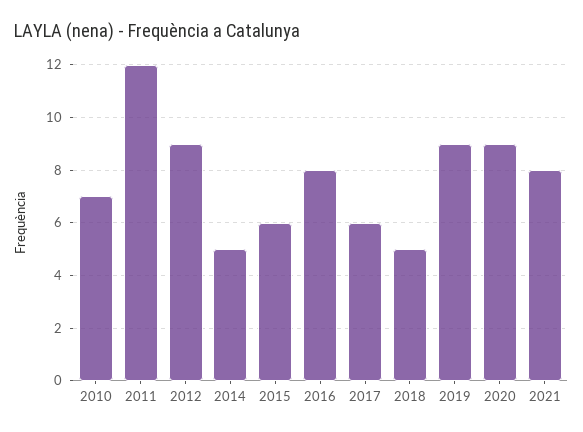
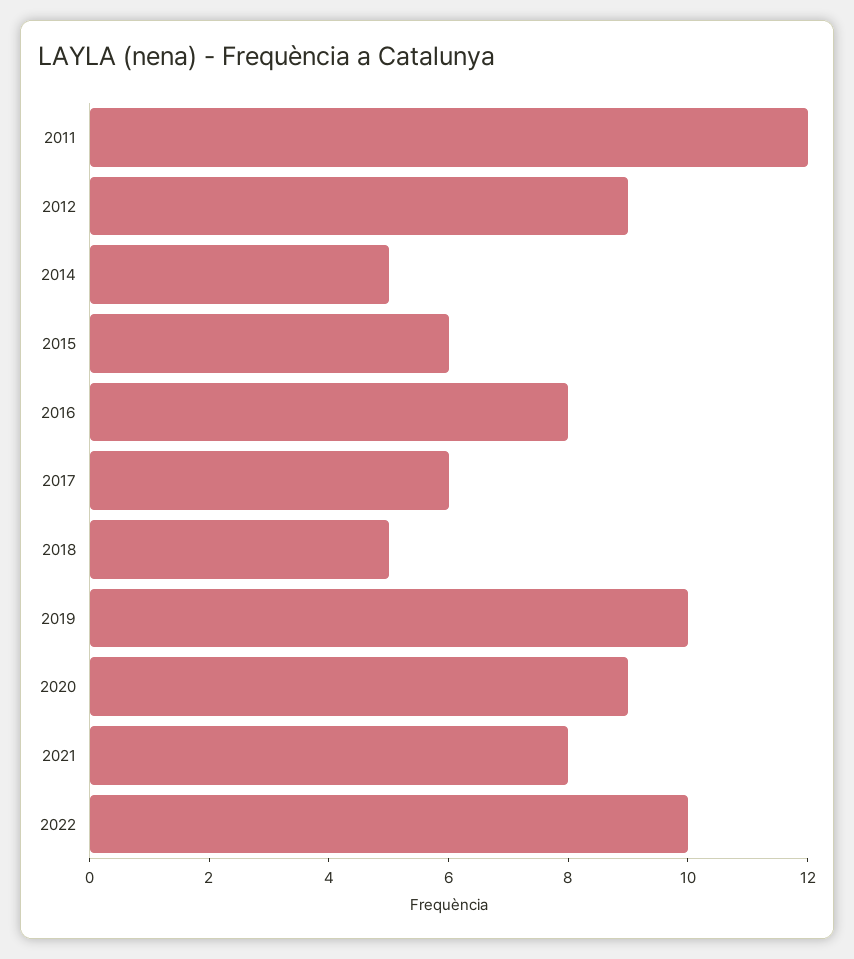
2010: 7 -> none
2019: 9 -> 10
2022: none -> 10

